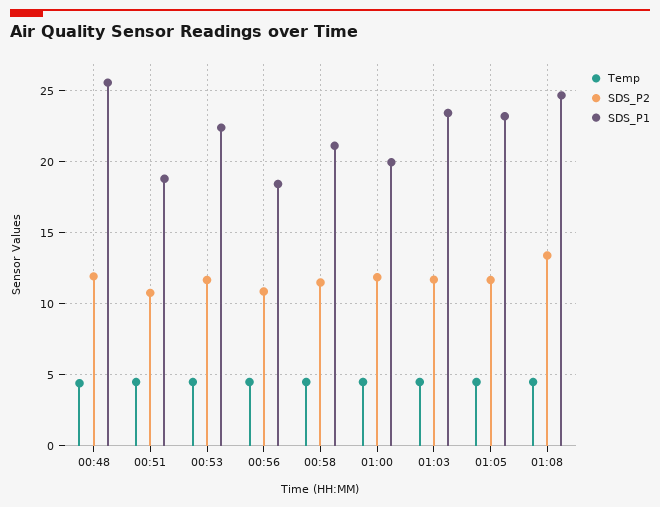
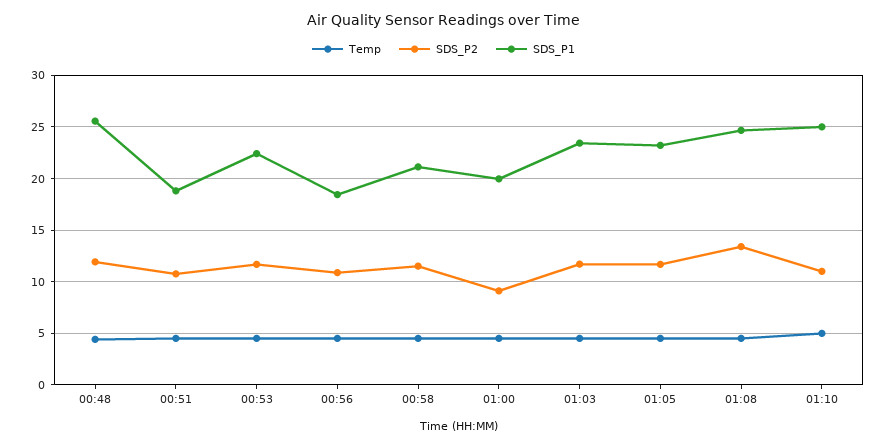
SDS_P2, 01:00: 12 -> 9
Temp, 01:10: none -> 5
SDS_P2, 01:10: none -> 11
SDS_P1, 01:10: none -> 25

